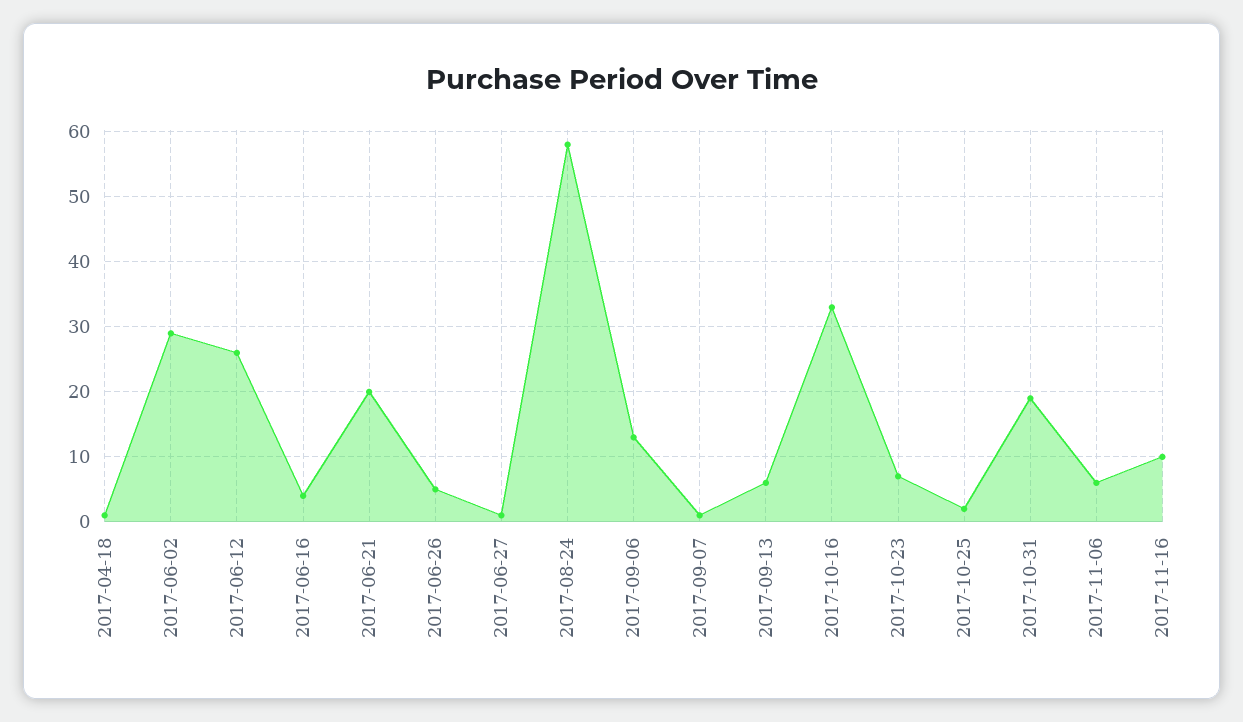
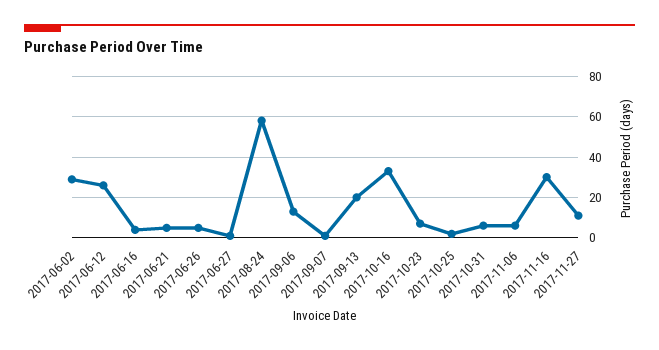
2017-04-18: 1 -> none
2017-06-21: 20 -> 5
2017-09-13: 6 -> 20
2017-10-31: 19 -> 5
2017-11-16: 10 -> 30
2017-11-27: none -> 10

